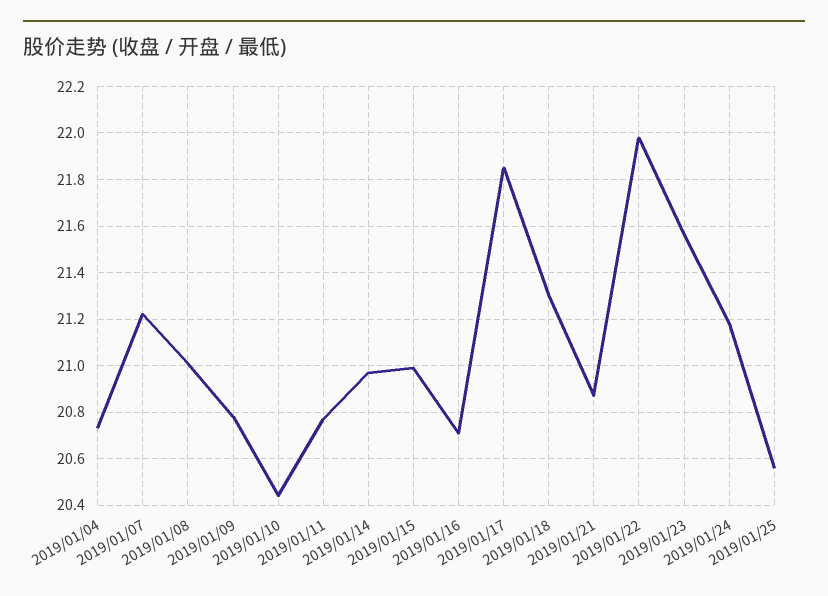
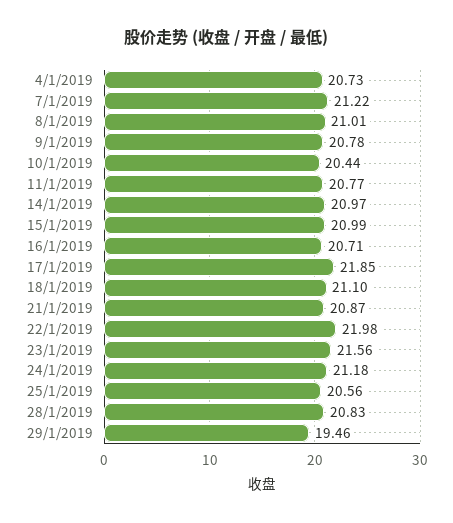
2019/01/18: 21.3 -> 21.1
28/1/2019: none -> 20.83
29/1/2019: none -> 19.46

